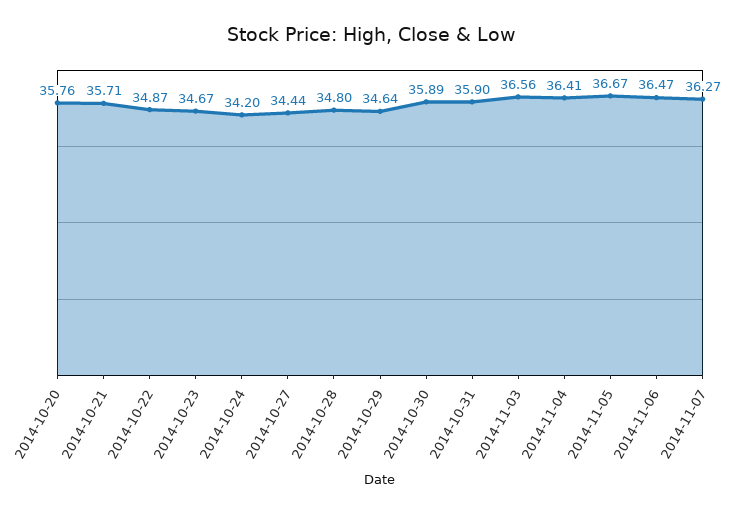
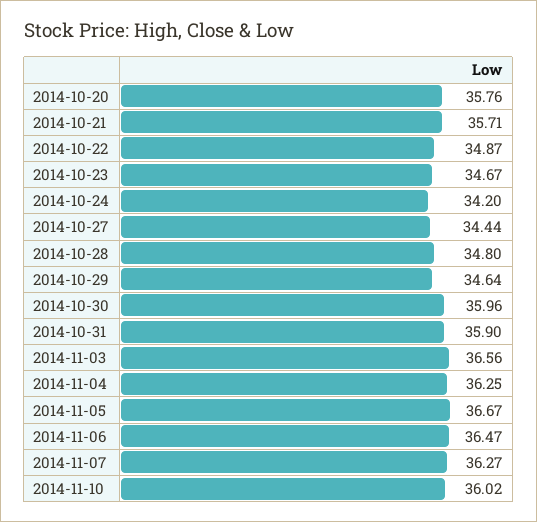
2014-10-30: 35.89 -> 35.96
2014-11-04: 36.41 -> 36.25
2014-11-10: none -> 36.02

